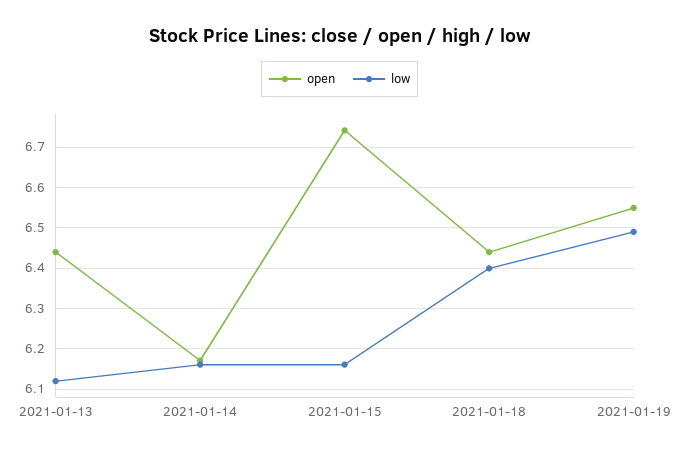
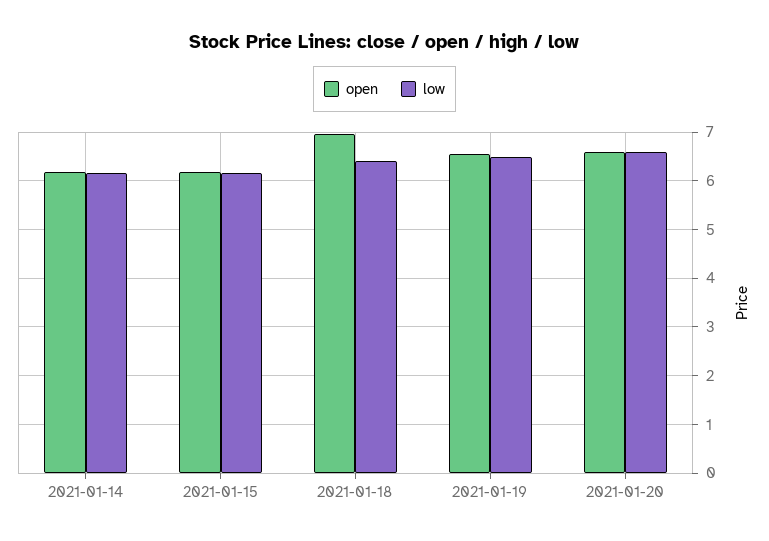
open, 2021-01-13: 6.44 -> none
low, 2021-01-13: 6.12 -> none
open, 2021-01-15: 6.74 -> 6.2
open, 2021-01-18: 6.44 -> 7
open, 2021-01-20: none -> 6.6
low, 2021-01-20: none -> 6.6

